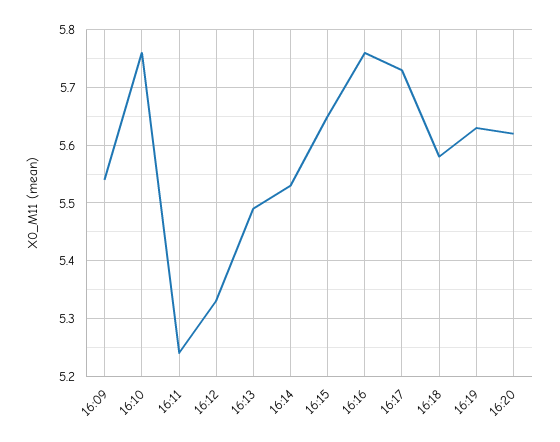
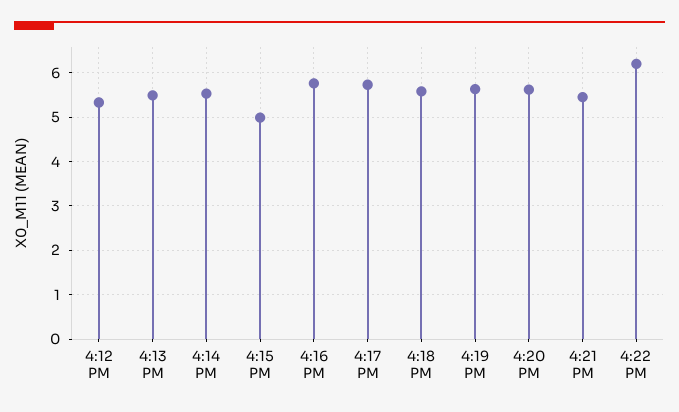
16:09: 5.55 -> none
16:10: 5.75 -> none
16:11: 5.25 -> none
16:15: 5.65 -> 5
4:21 PM: none -> 5.4
4:22 PM: none -> 6.2

